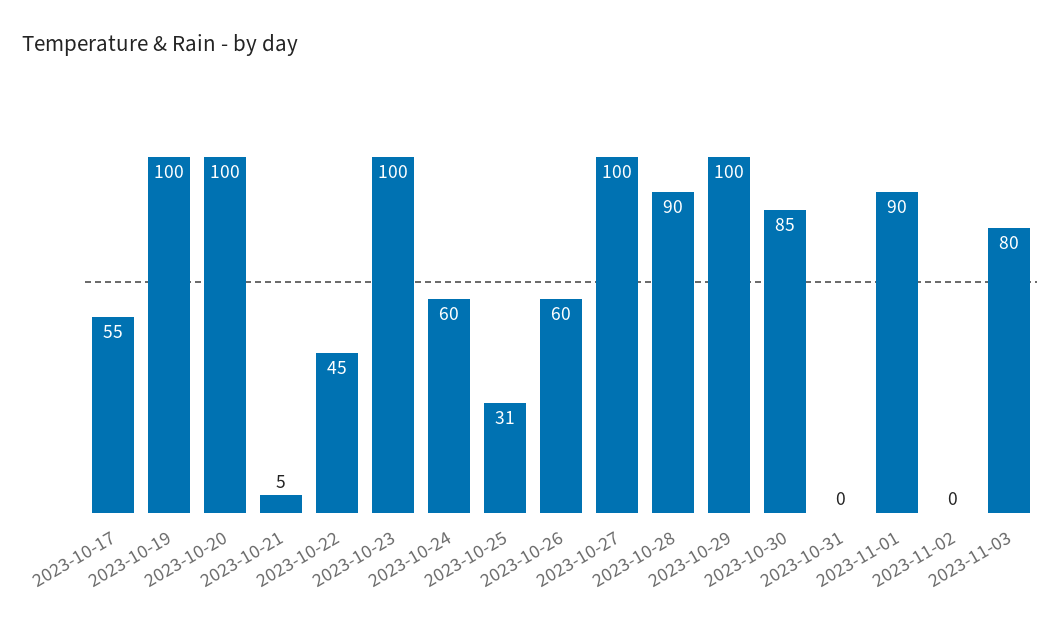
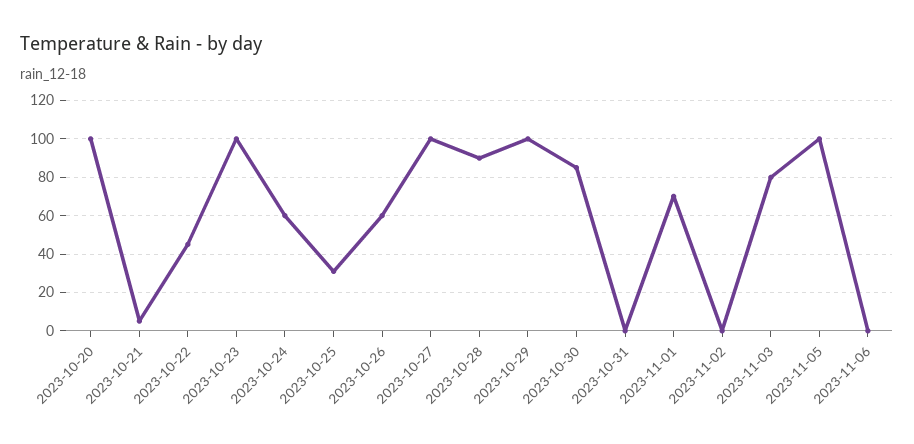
2023-10-17: 55 -> none
2023-10-19: 100 -> none
2023-11-01: 90 -> 70
2023-11-05: none -> 100
2023-11-06: none -> 0

